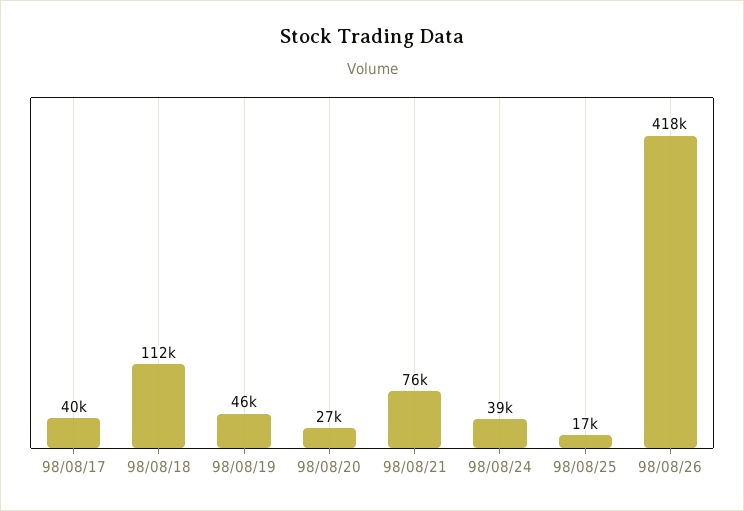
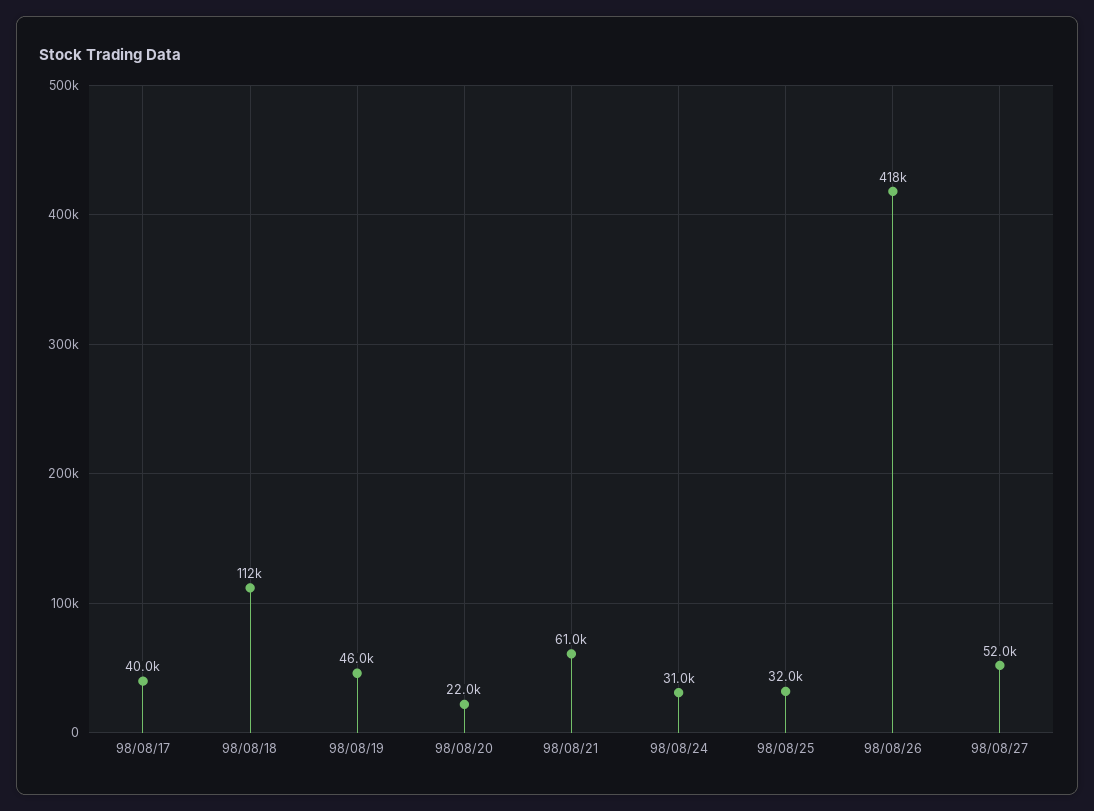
98/08/20: 27000 -> 22000
98/08/21: 76000 -> 61000
98/08/24: 39000 -> 31000
98/08/25: 17000 -> 32000
98/08/27: none -> 52000

